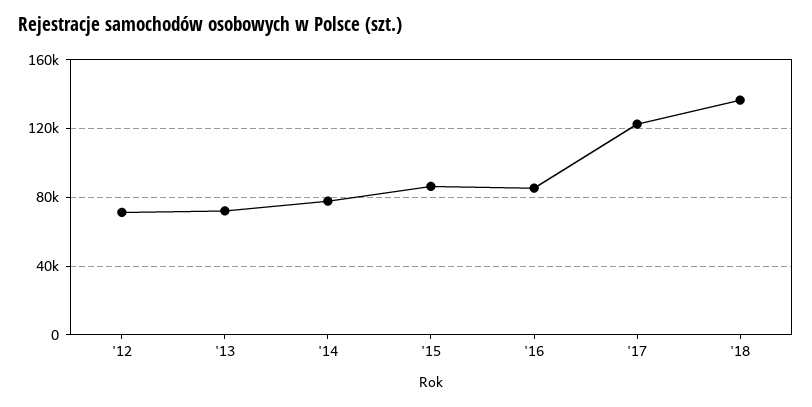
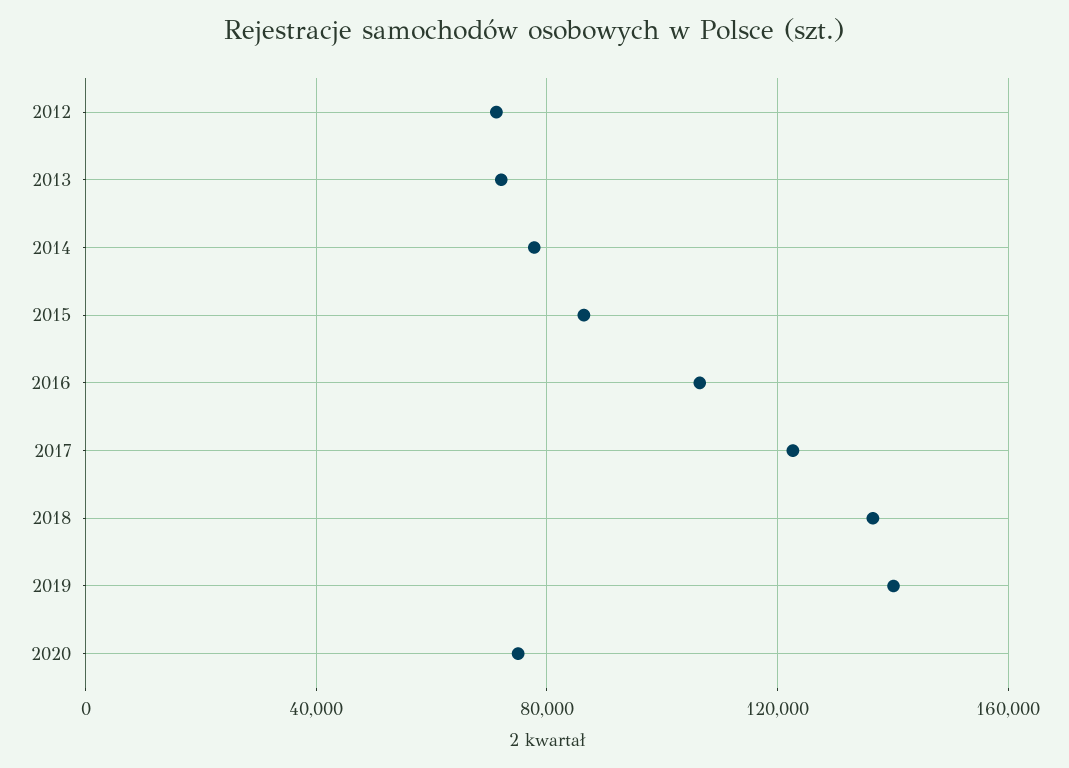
'16: 85000 -> 105000
2019: none -> 140000
2020: none -> 75000

